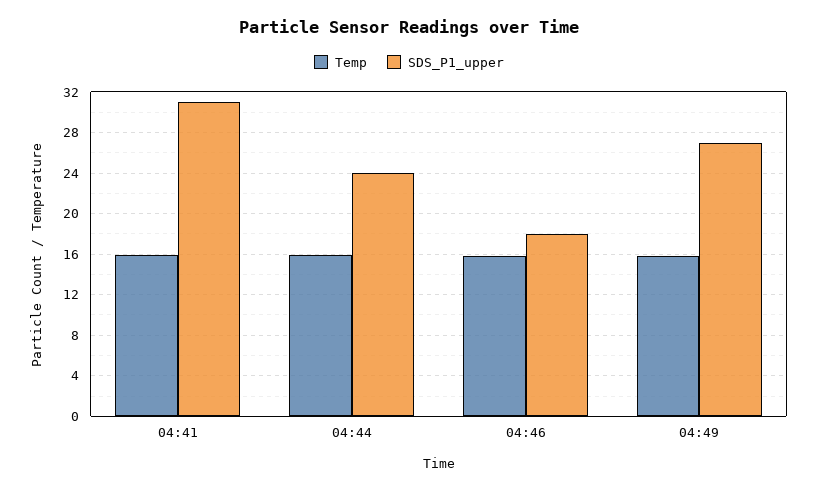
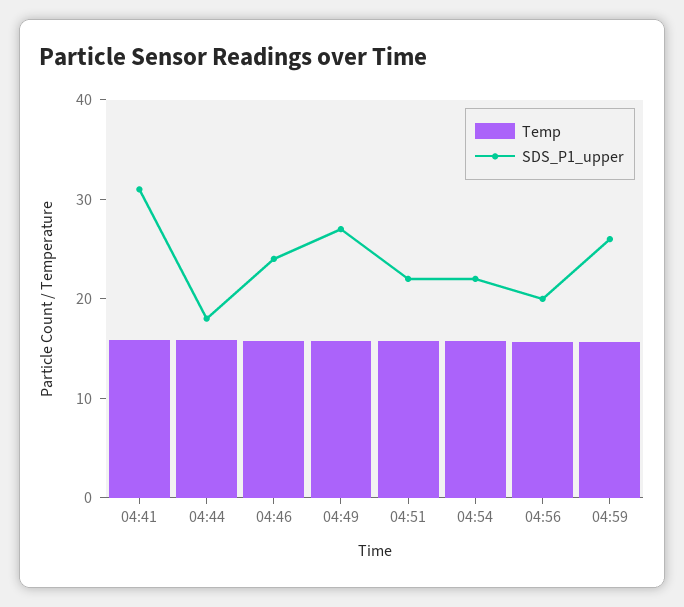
SDS_P1_upper, 04:44: 24 -> 18
SDS_P1_upper, 04:46: 18 -> 24
Temp, 04:51: none -> 16
SDS_P1_upper, 04:51: none -> 22
Temp, 04:54: none -> 16
SDS_P1_upper, 04:54: none -> 22
Temp, 04:56: none -> 16
SDS_P1_upper, 04:56: none -> 20
Temp, 04:59: none -> 16
SDS_P1_upper, 04:59: none -> 26

